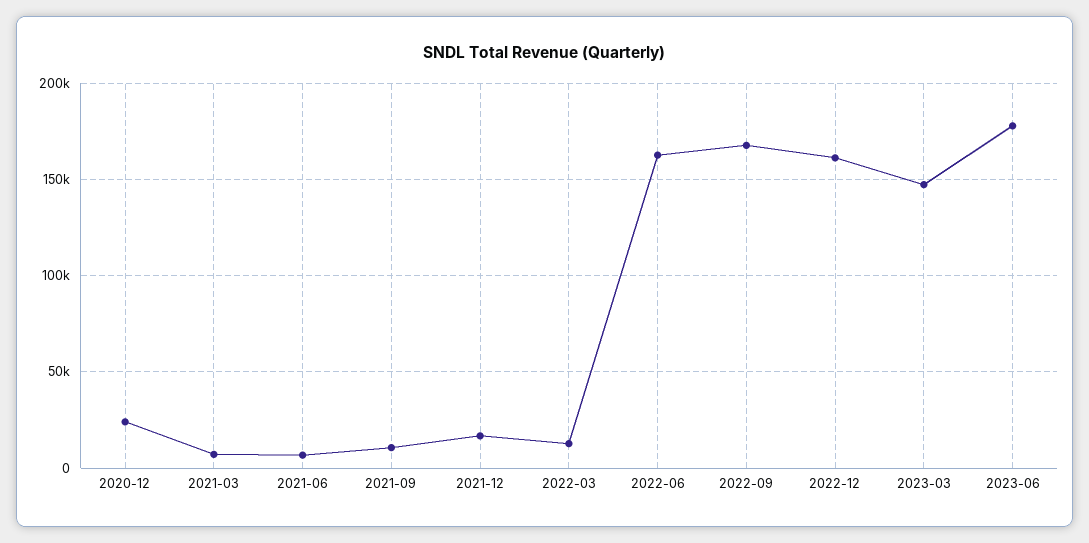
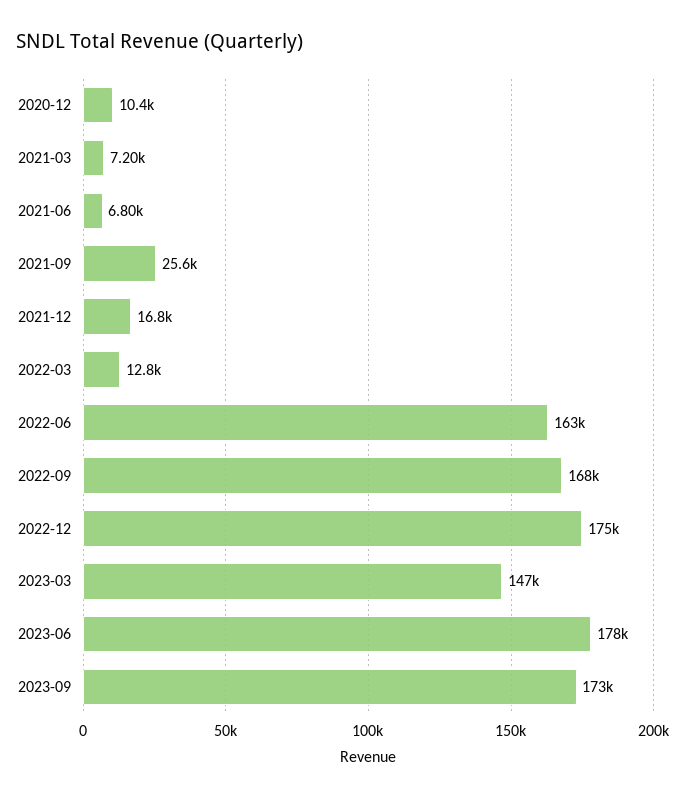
2020-12: 25000 -> 10400
2021-09: 10000 -> 25600
2022-12: 160000 -> 175000
2023-09: none -> 173000

